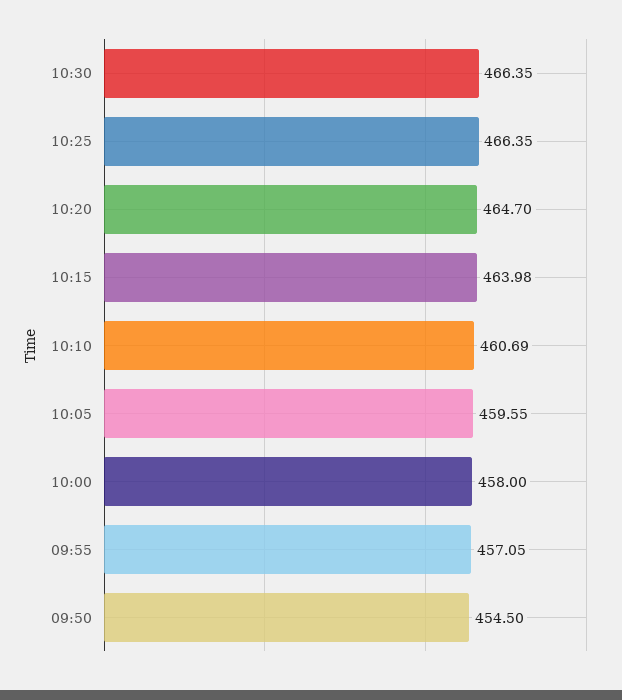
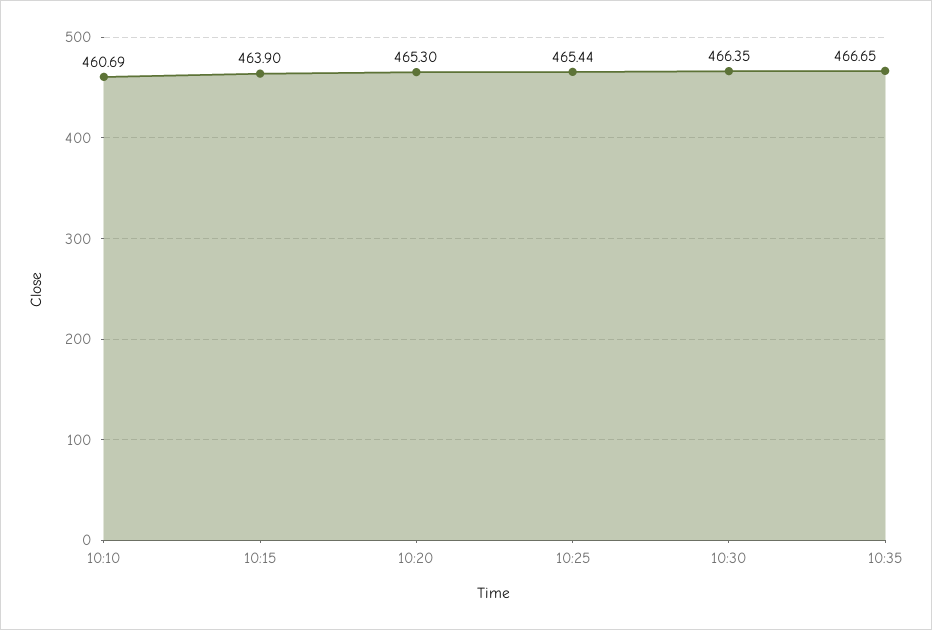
10:25: 466.35 -> 465.44
10:20: 464.7 -> 465.3
10:15: 463.98 -> 463.9
10:05: 459.55 -> none
10:00: 458 -> none
09:55: 457.05 -> none
09:50: 454.5 -> none
10:35: none -> 466.65

